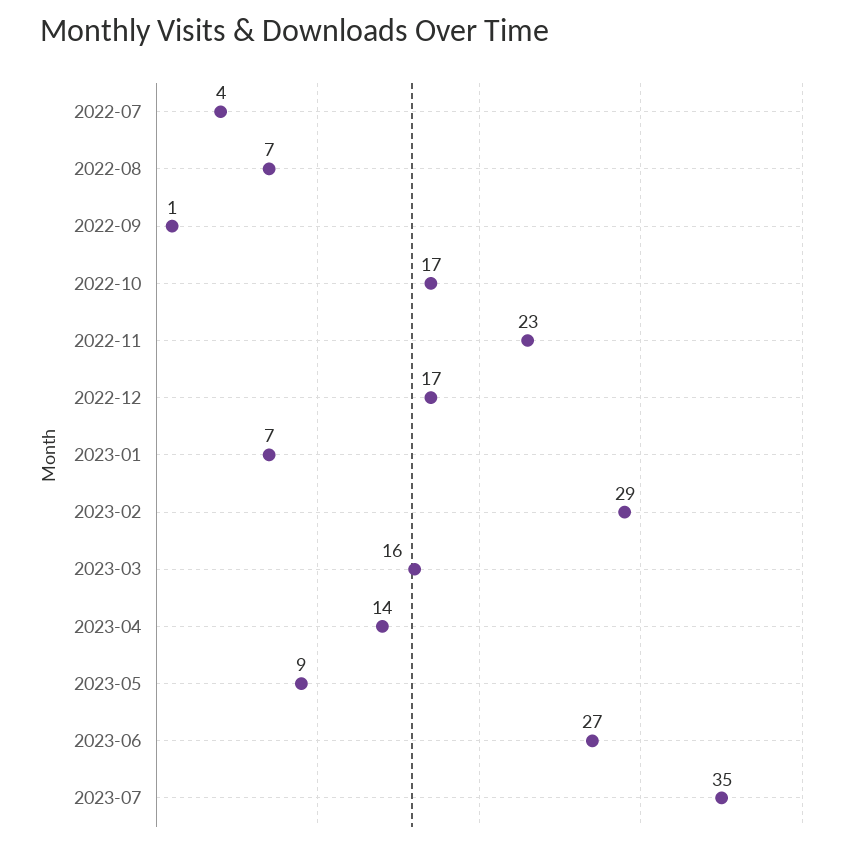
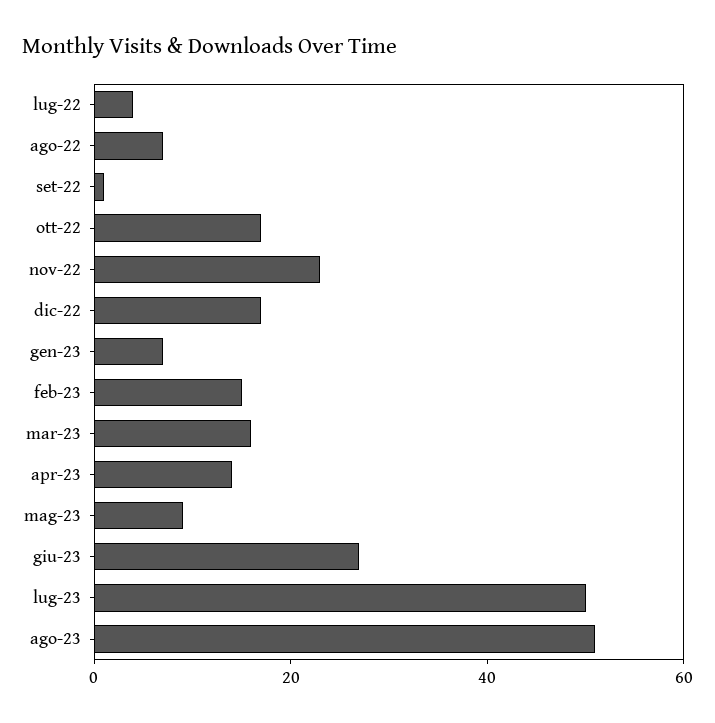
2023-02: 29 -> 15
2023-07: 35 -> 50
ago-23: none -> 50

